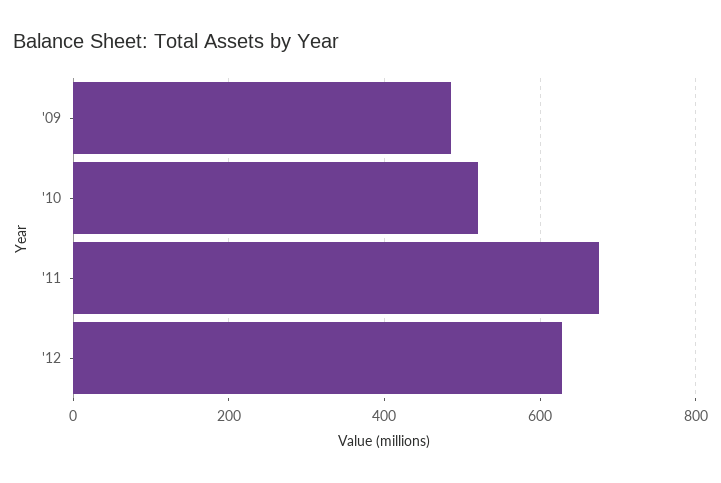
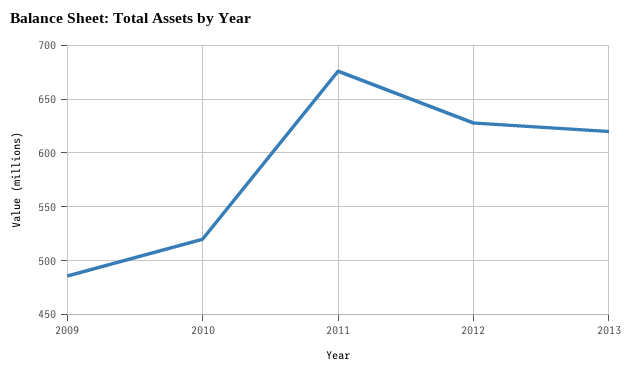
2013: none -> 620

